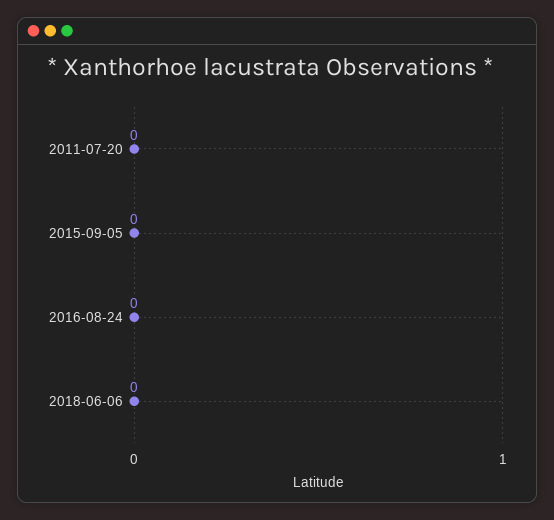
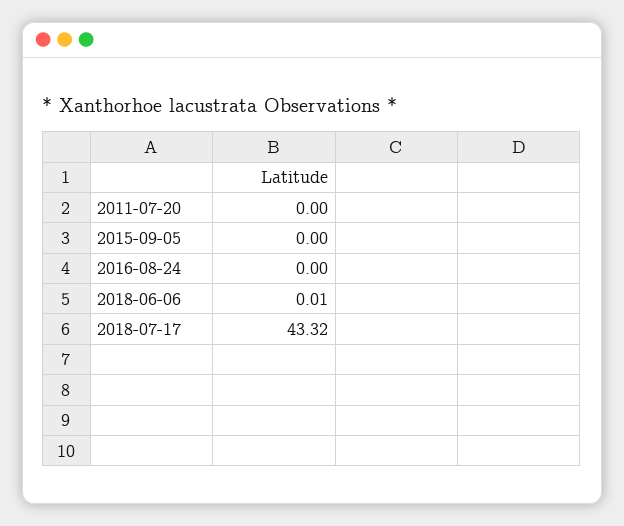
2018-06-06: 0 -> 0.01
2018-07-17: none -> 43.32

